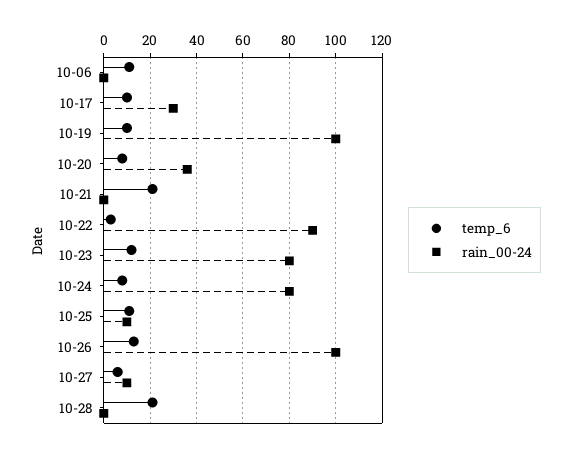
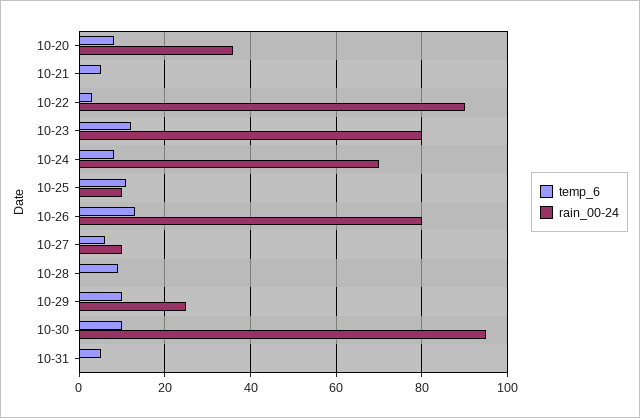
temp_6, 10-06: 10 -> none
rain_00-24, 10-06: 0 -> none
temp_6, 10-17: 10 -> none
rain_00-24, 10-17: 30 -> none
temp_6, 10-19: 10 -> none
rain_00-24, 10-19: 100 -> none
temp_6, 10-21: 20 -> 5
rain_00-24, 10-24: 80 -> 70
rain_00-24, 10-26: 100 -> 80
temp_6, 10-28: 20 -> 10
temp_6, 10-29: none -> 10
rain_00-24, 10-29: none -> 25
temp_6, 10-30: none -> 10
rain_00-24, 10-30: none -> 95
temp_6, 10-31: none -> 5
rain_00-24, 10-31: none -> 0

